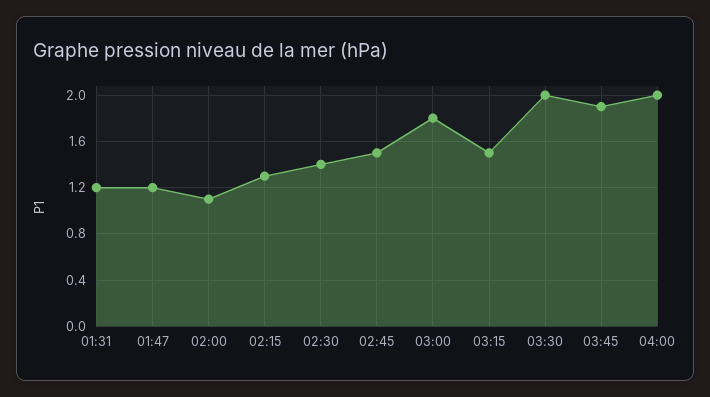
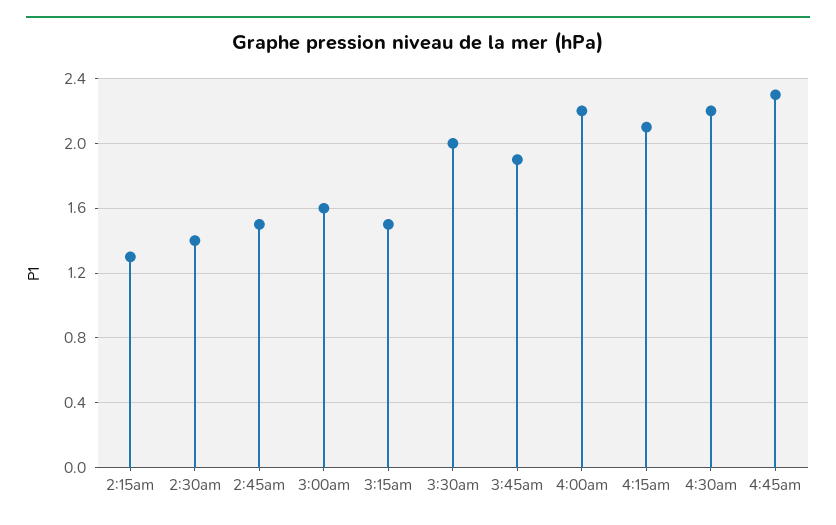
01:31: 1.2 -> none
01:47: 1.2 -> none
02:00: 1.1 -> none
03:00: 1.8 -> 1.6
04:00: 2 -> 2.2
4:15am: none -> 2.1
4:30am: none -> 2.2
4:45am: none -> 2.3

